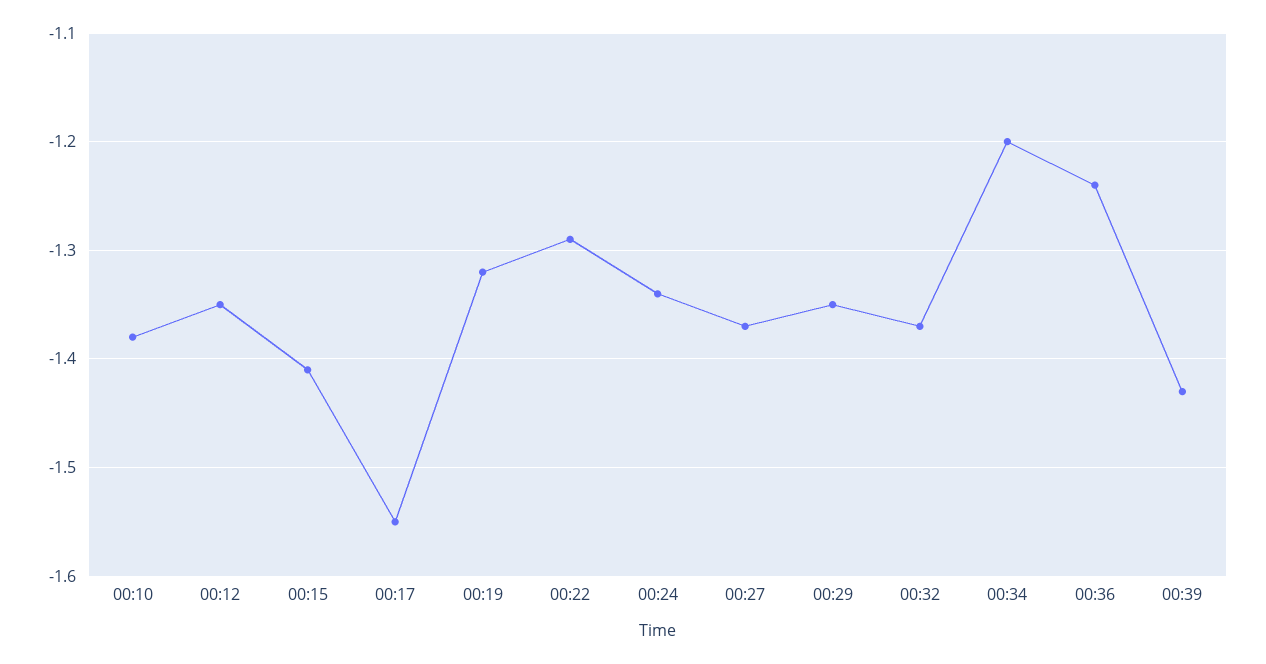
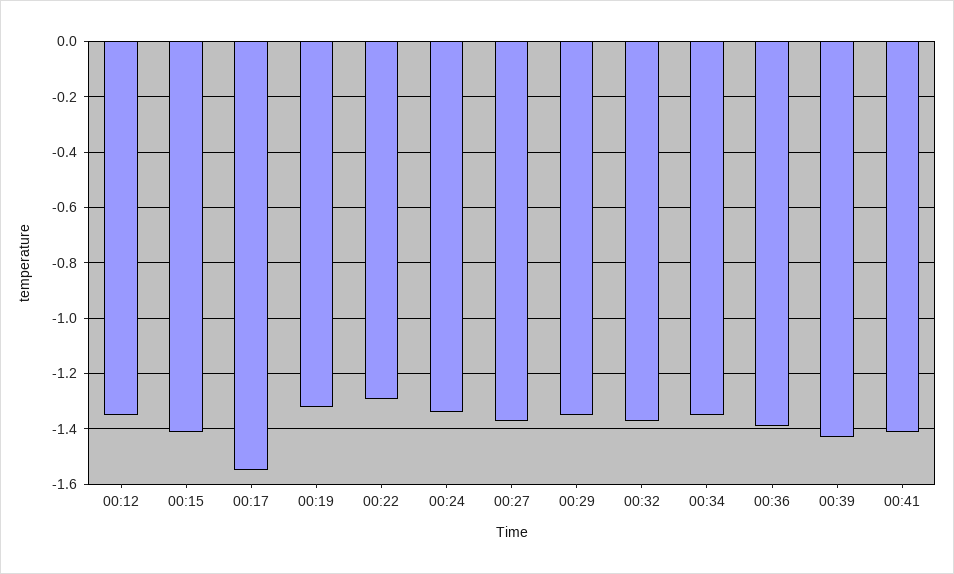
00:10: -1.38 -> none
00:34: -1.2 -> -1.35
00:36: -1.24 -> -1.4
00:41: none -> -1.4

